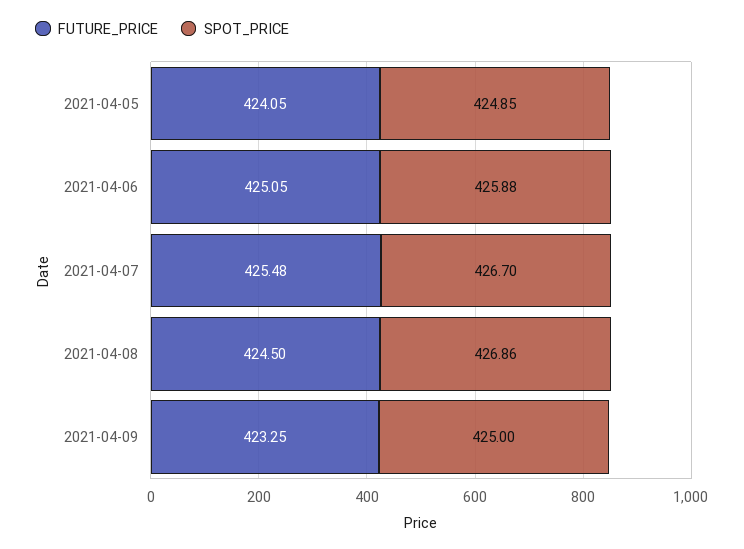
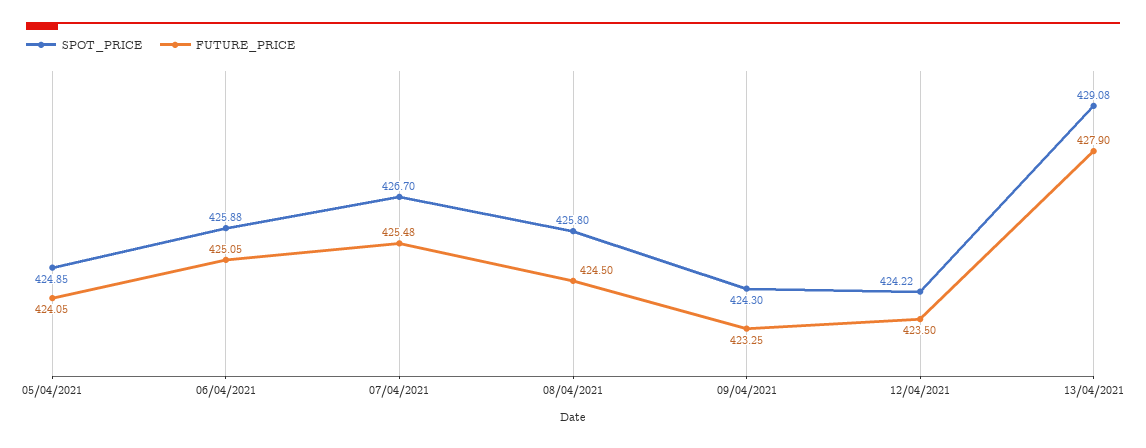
SPOT_PRICE, 2021-04-08: 426.86 -> 425.8
SPOT_PRICE, 2021-04-09: 425 -> 424.3
SPOT_PRICE, 12/04/2021: none -> 424.22
FUTURE_PRICE, 12/04/2021: none -> 423.5
SPOT_PRICE, 13/04/2021: none -> 429.08
FUTURE_PRICE, 13/04/2021: none -> 427.9

